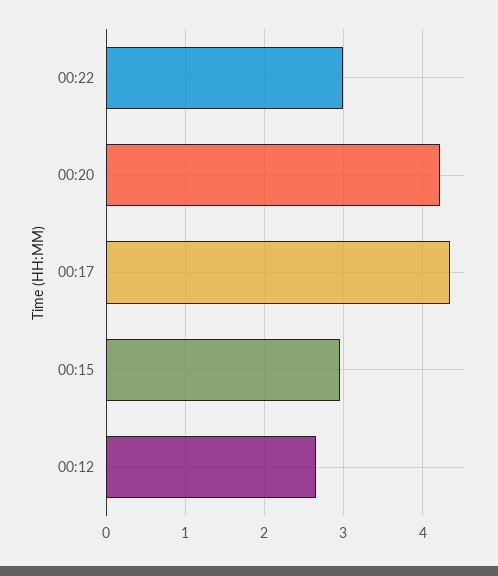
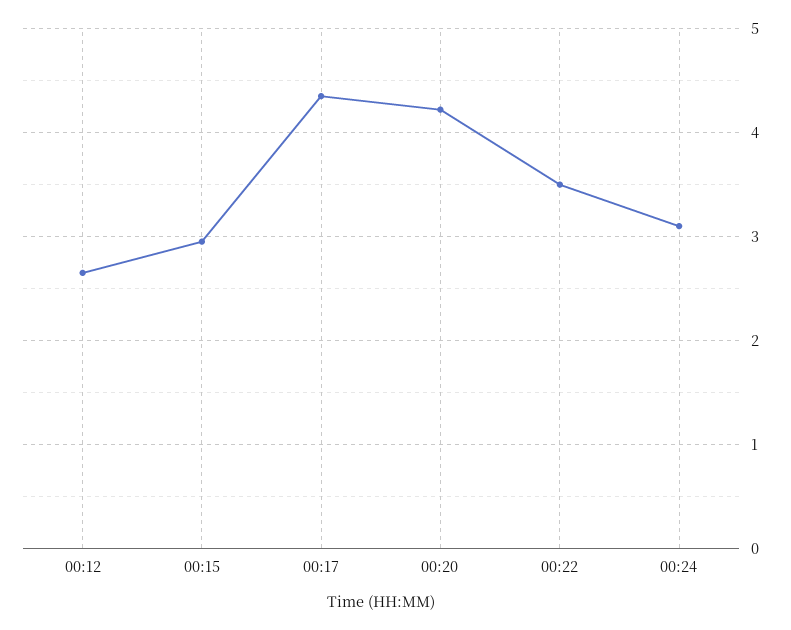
00:22: 3 -> 3.5
00:24: none -> 3.1

